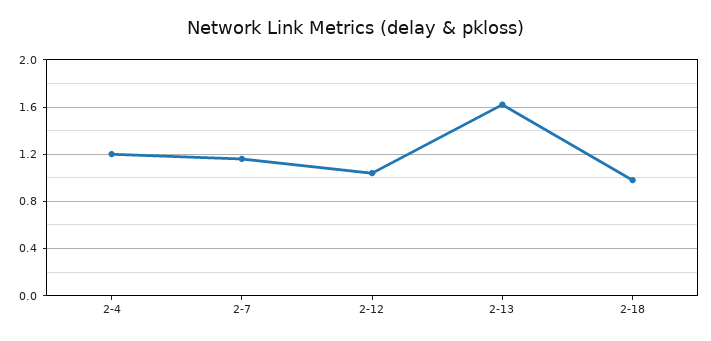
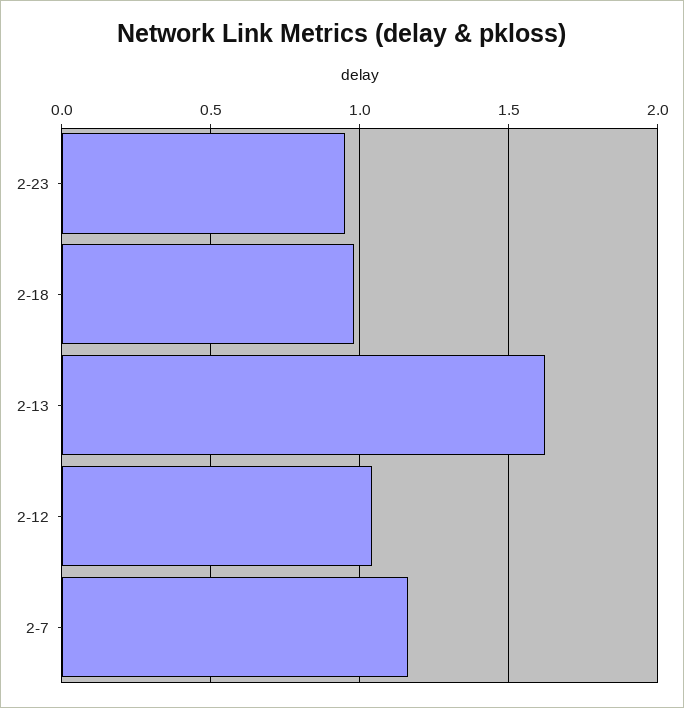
2-4: 1.2 -> none
2-23: none -> 0.95

